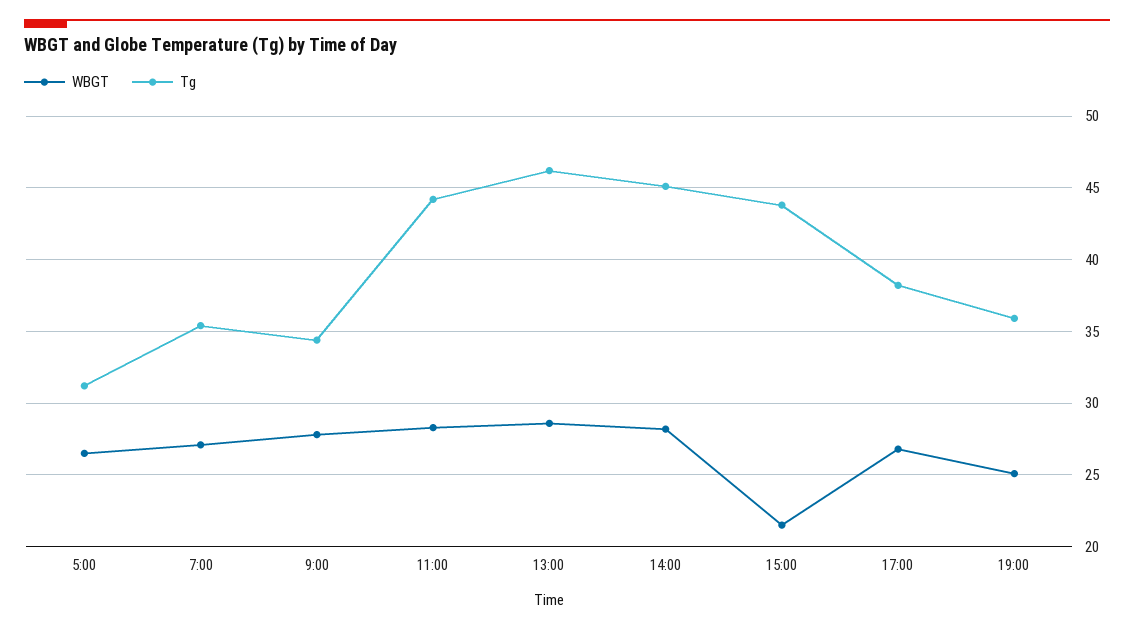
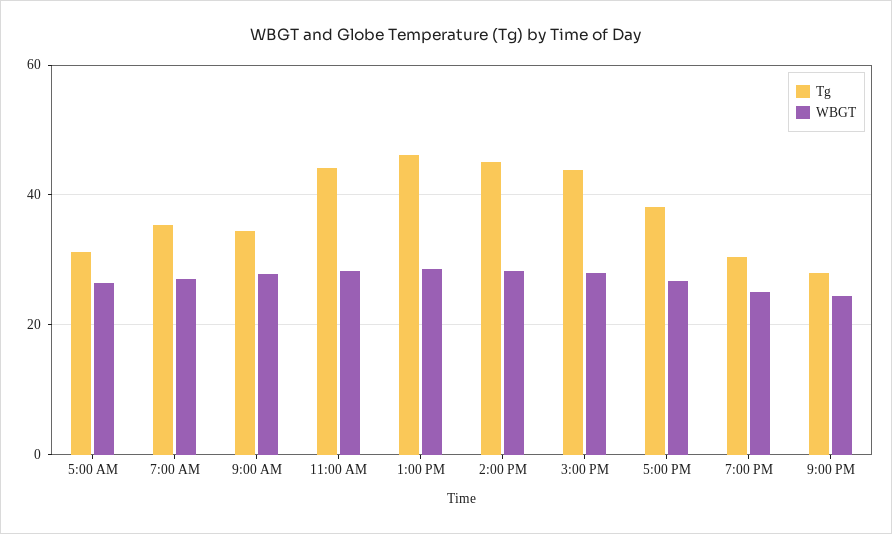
WBGT, 15:00: 21.5 -> 28
Tg, 19:00: 36 -> 30
Tg, 9:00 PM: none -> 28
WBGT, 9:00 PM: none -> 24

